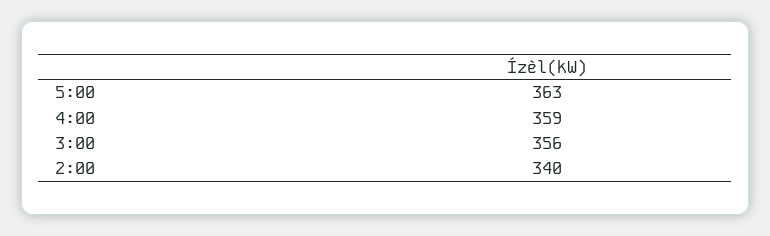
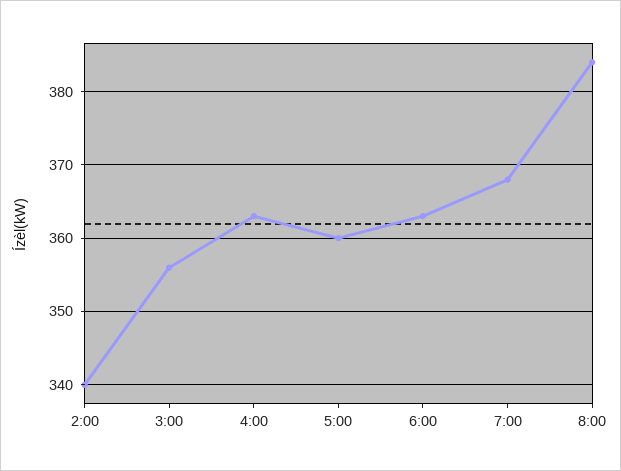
5:00: 363 -> 360
4:00: 359 -> 363
6:00: none -> 363
7:00: none -> 368
8:00: none -> 384

